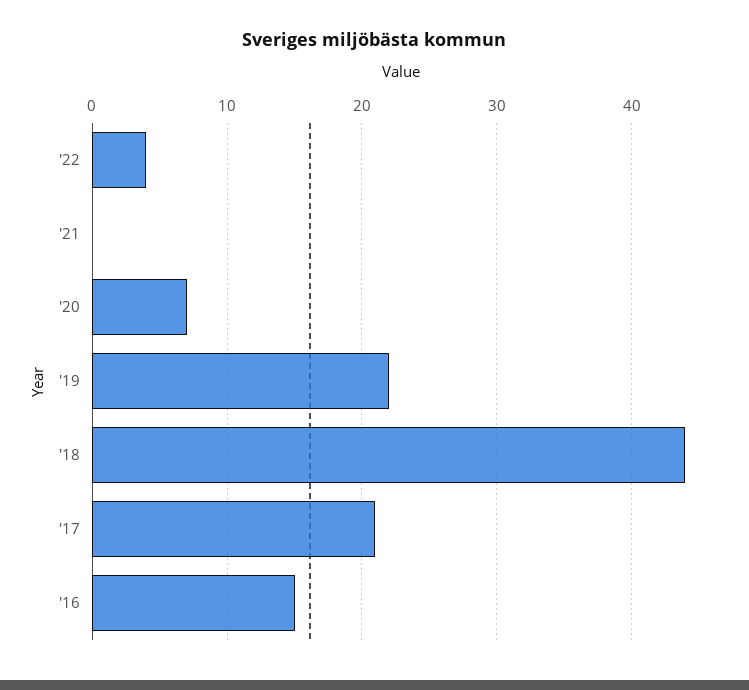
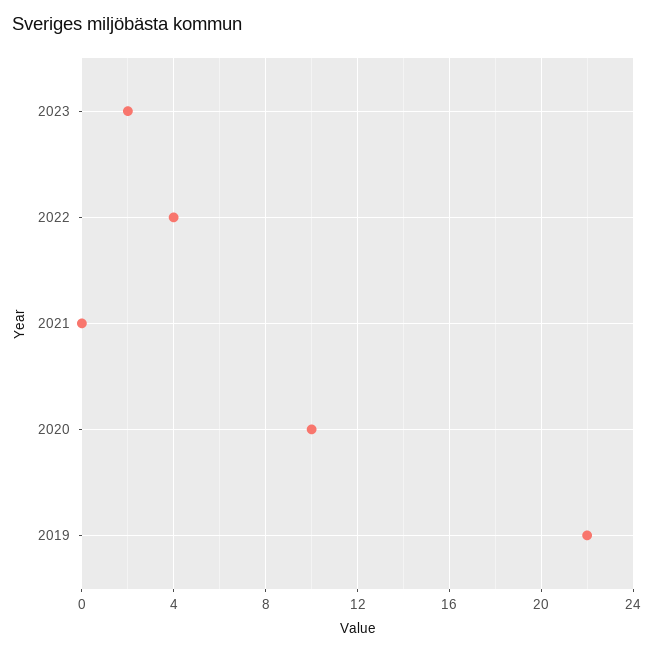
'20: 7 -> 10
'18: 44 -> none
'17: 21 -> none
'16: 15 -> none
2023: none -> 2

